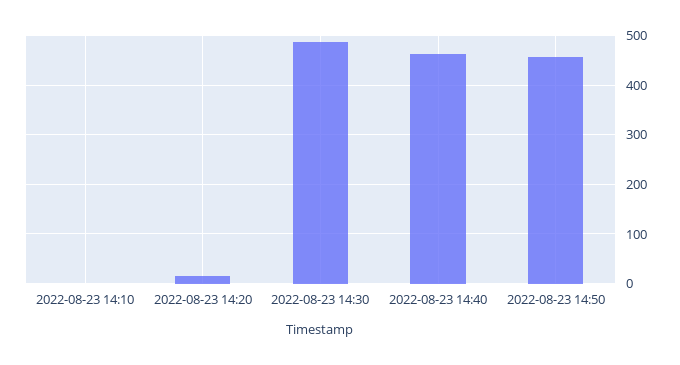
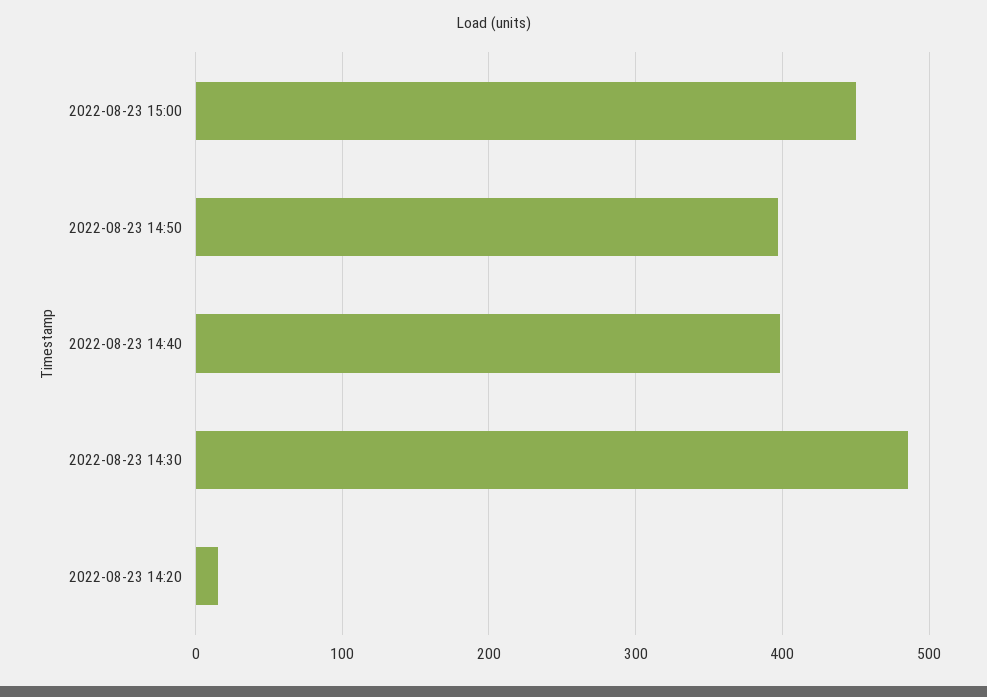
2022-08-23 14:10: 0 -> none
2022-08-23 14:40: 460 -> 400
2022-08-23 14:50: 460 -> 400
2022-08-23 15:00: none -> 450

